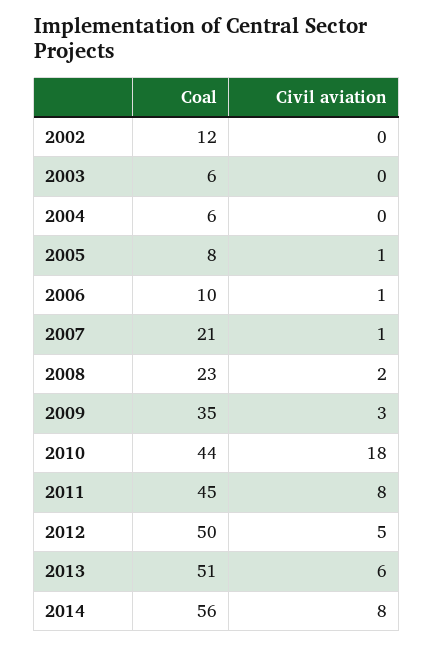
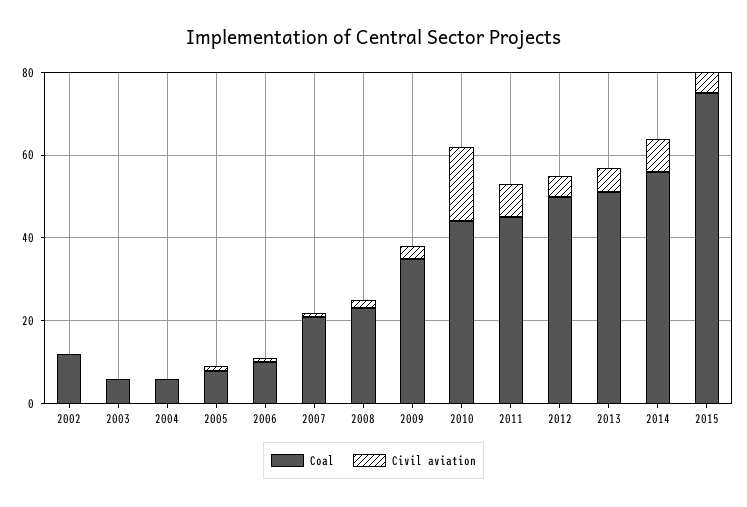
Coal, 2015: none -> 75
Civil aviation, 2015: none -> 5

